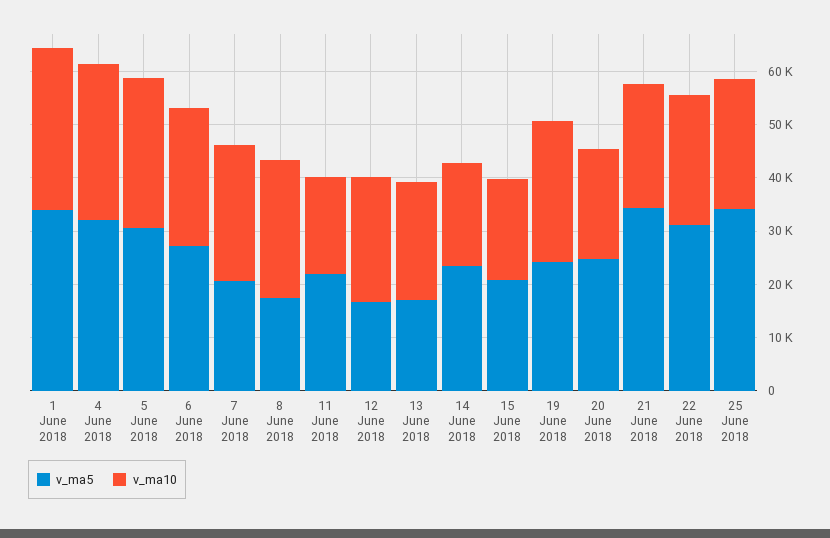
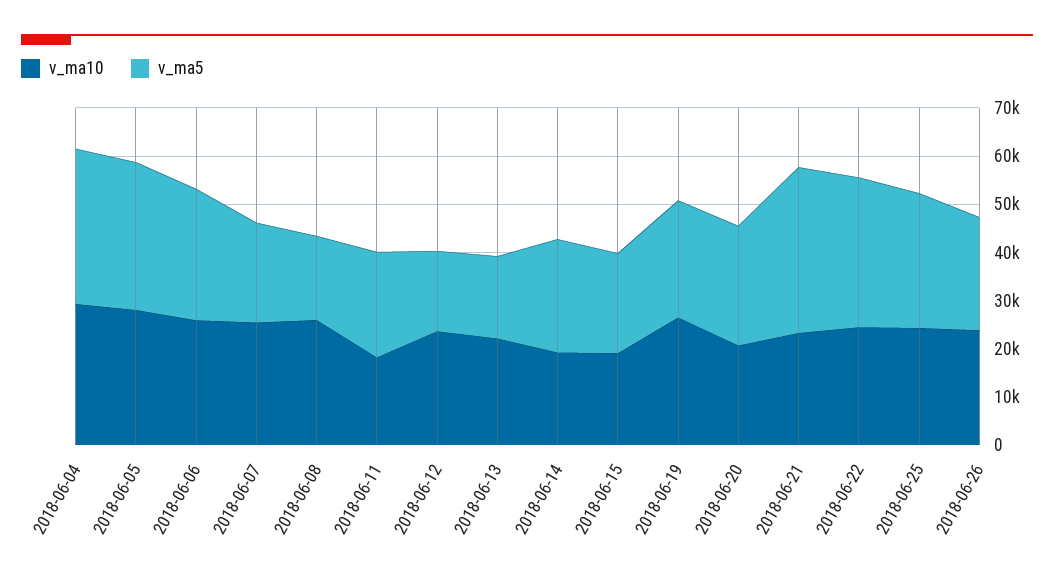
v_ma5, 1 June 2018: 34000 -> none
v_ma10, 1 June 2018: 30000 -> none
v_ma5, 25 June 2018: 34000 -> 28000
v_ma10, 2018-06-26: none -> 24000
v_ma5, 2018-06-26: none -> 24000

